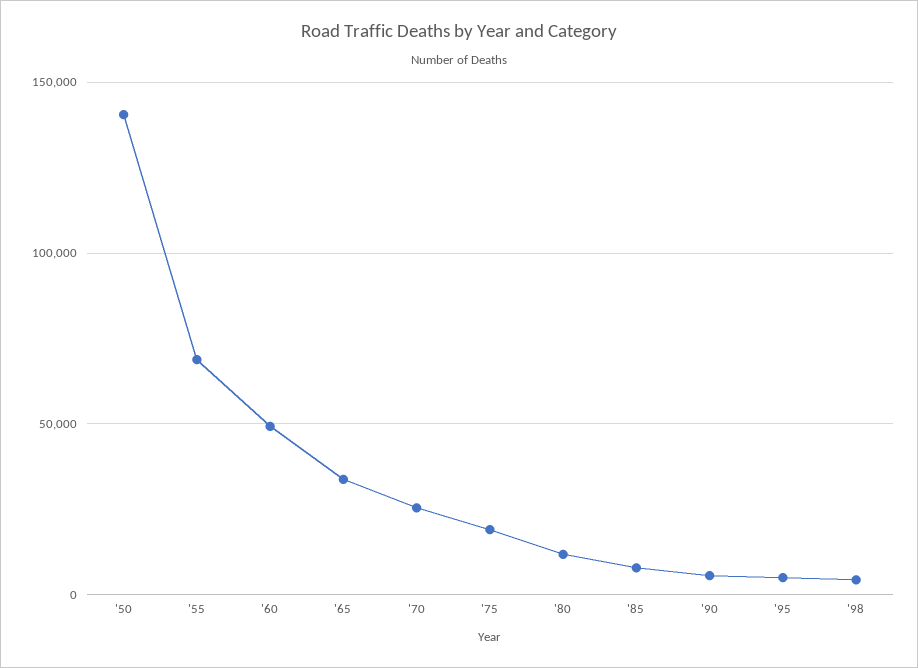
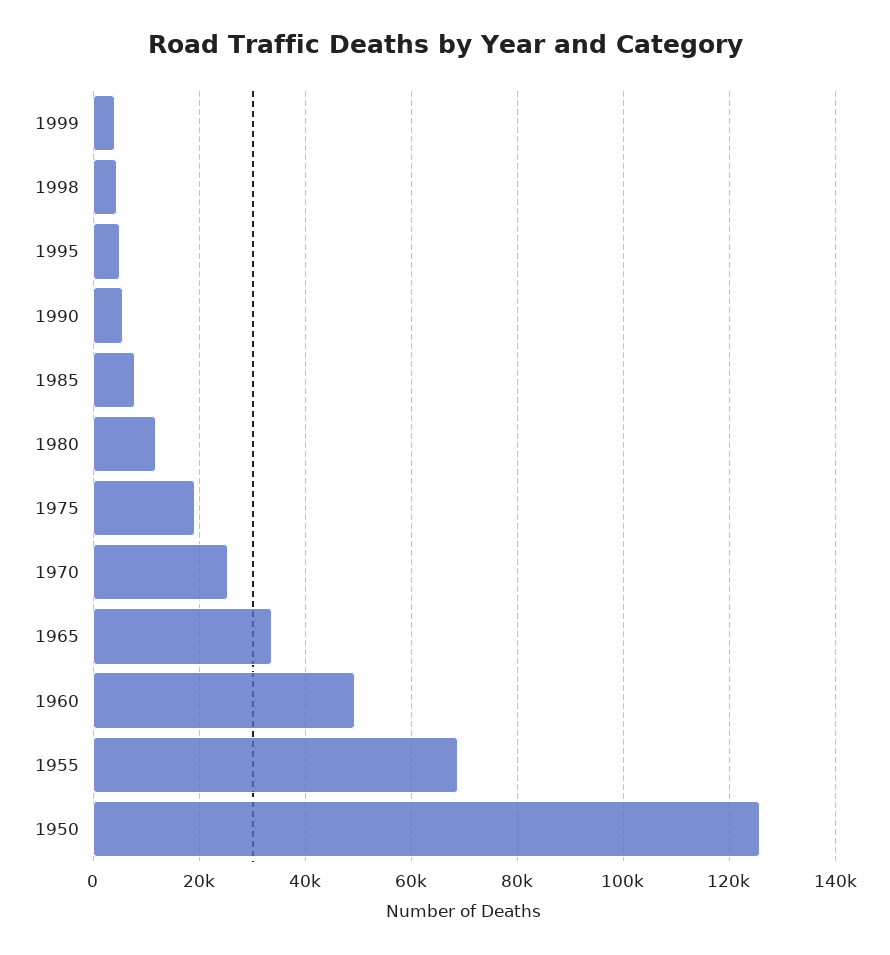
'50: 140000 -> 126000
1999: none -> 4000

